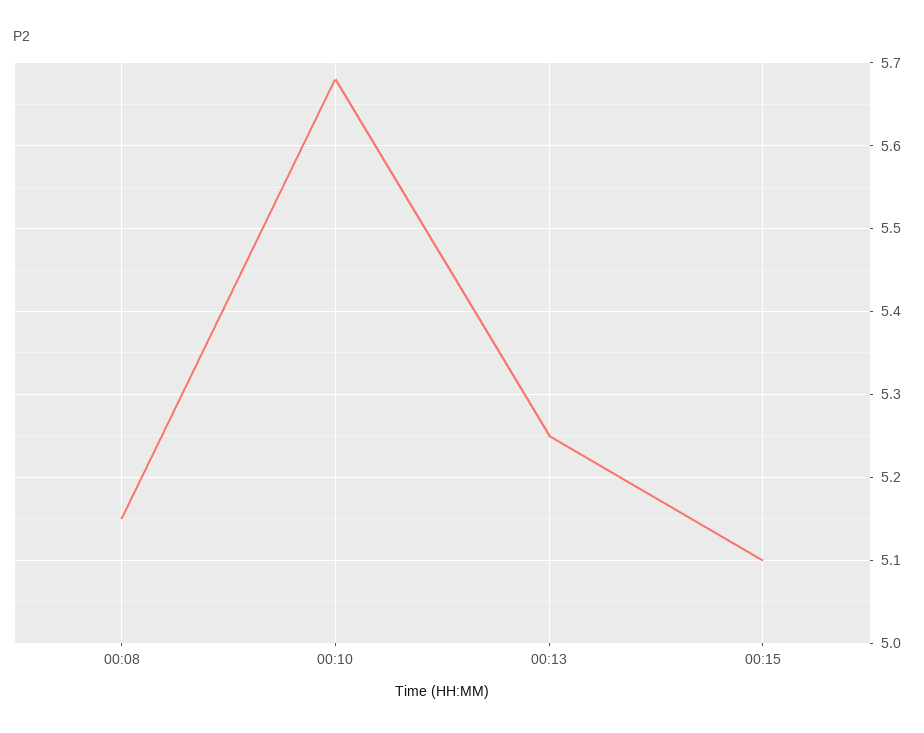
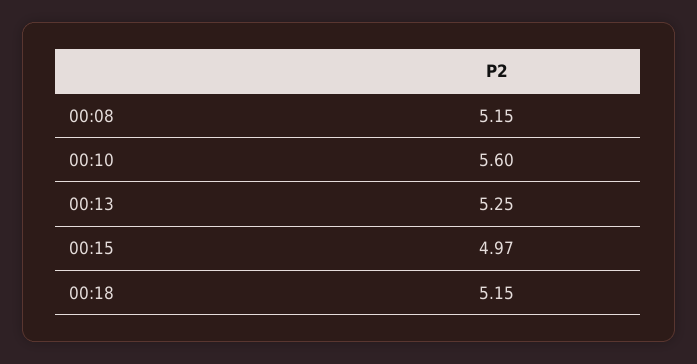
00:10: 5.68 -> 5.6
00:15: 5.1 -> 4.97
00:18: none -> 5.15

